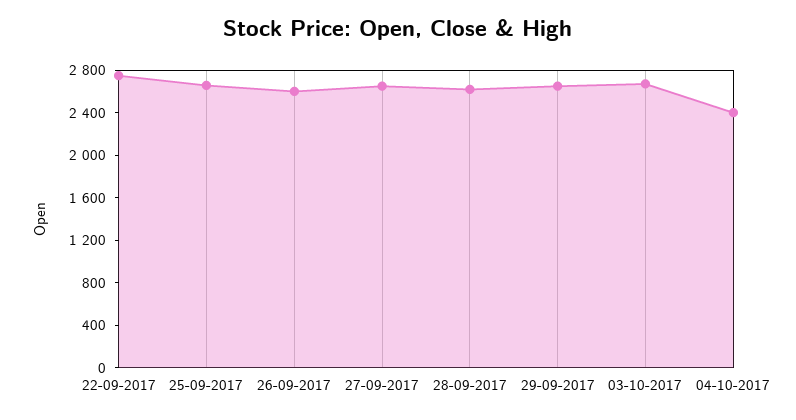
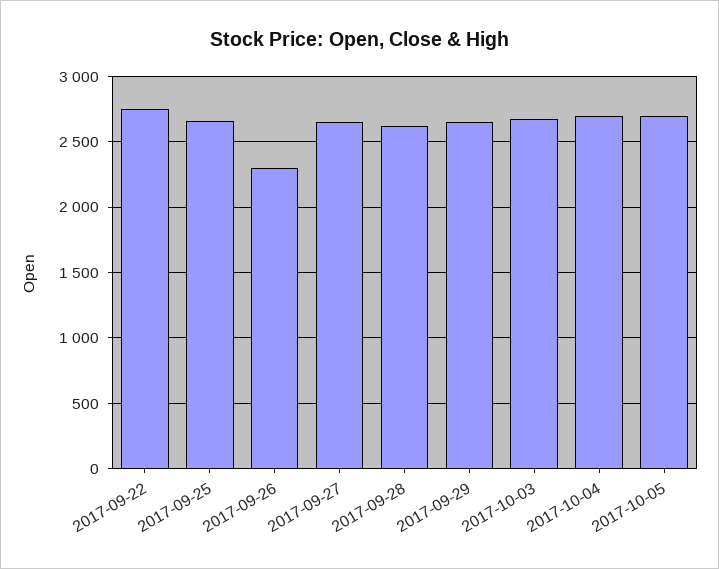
26-09-2017: 2600 -> 2300
04-10-2017: 2400 -> 2700
2017-10-05: none -> 2700

